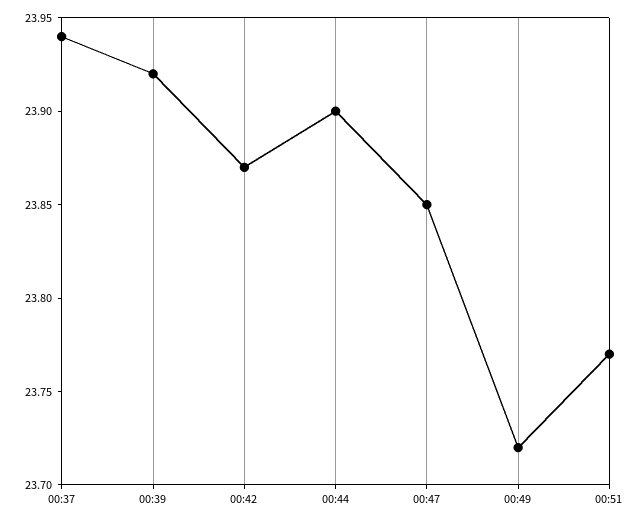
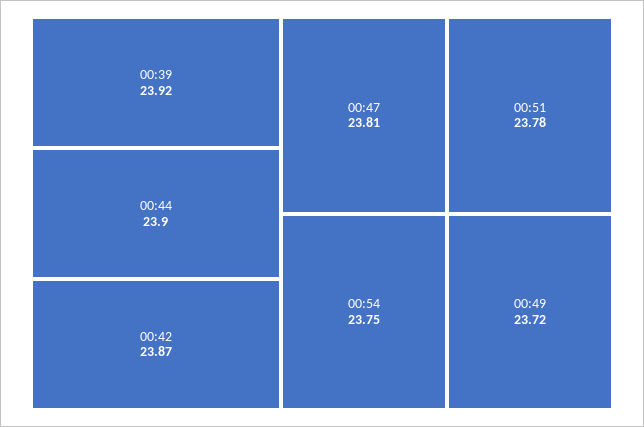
00:37: 23.94 -> none
00:47: 23.85 -> 23.81
00:51: 23.77 -> 23.78
00:54: none -> 23.75

